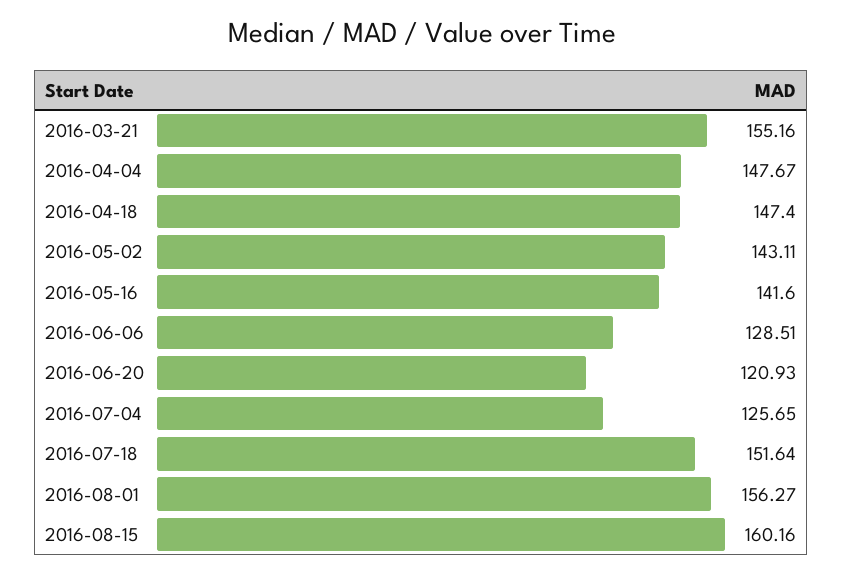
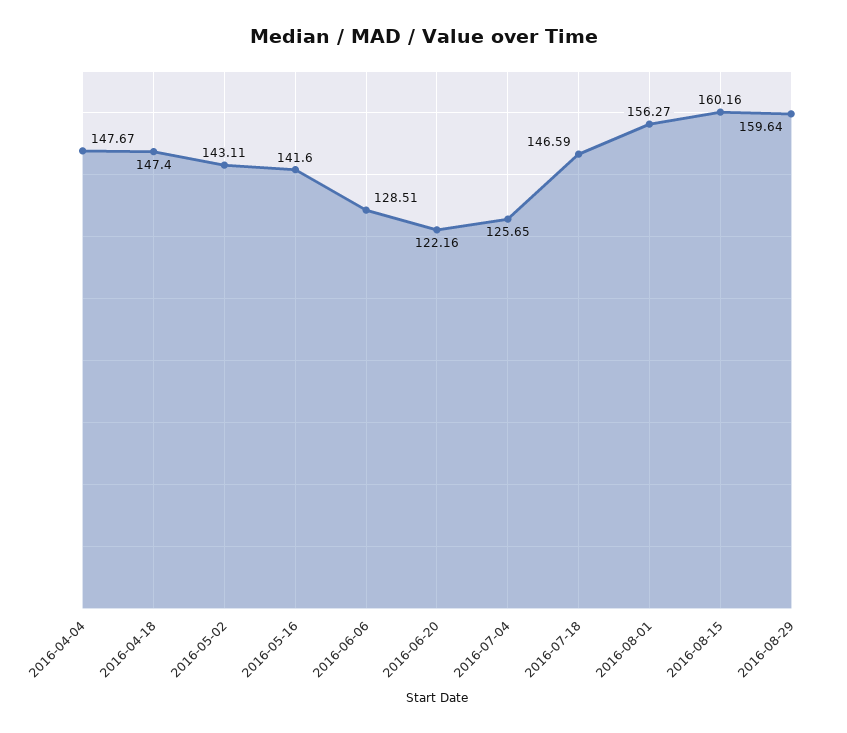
2016-03-21: 155.16 -> none
2016-06-20: 120.93 -> 122.16
2016-07-18: 151.64 -> 146.59
2016-08-29: none -> 159.64

